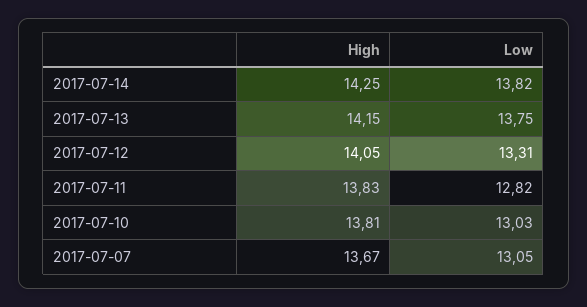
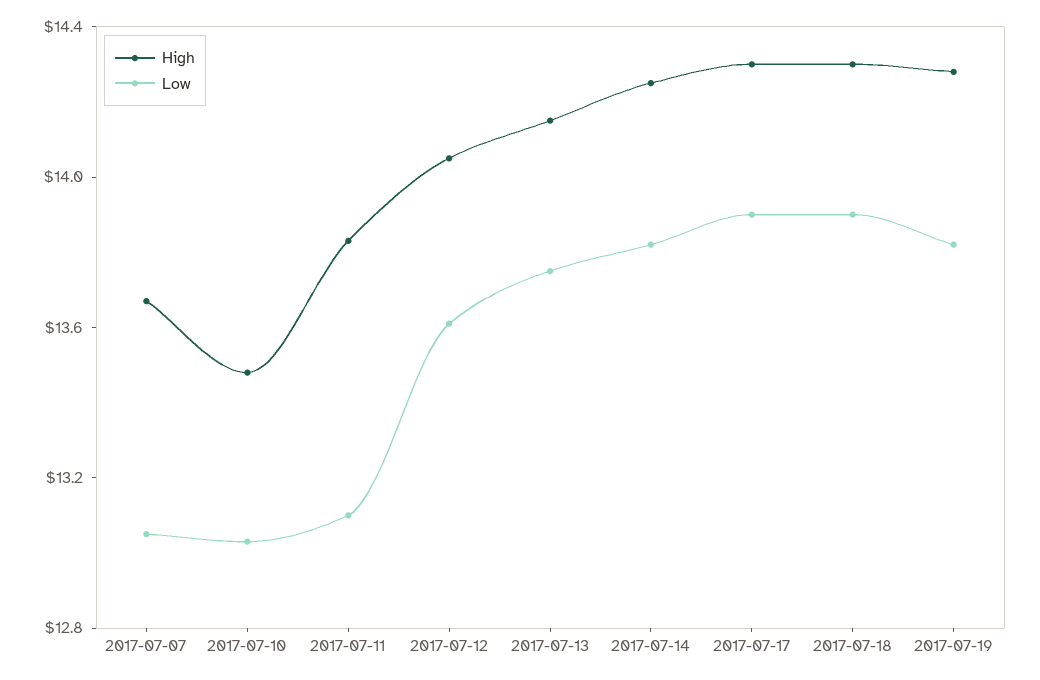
Low, 2017-07-12: 13.31 -> 13.6
Low, 2017-07-11: 12.82 -> 13.1
High, 2017-07-10: 13.81 -> 13.5
High, 2017-07-17: none -> 14.3
Low, 2017-07-17: none -> 13.9
High, 2017-07-18: none -> 14.3
Low, 2017-07-18: none -> 13.9
High, 2017-07-19: none -> 14.3
Low, 2017-07-19: none -> 13.8

